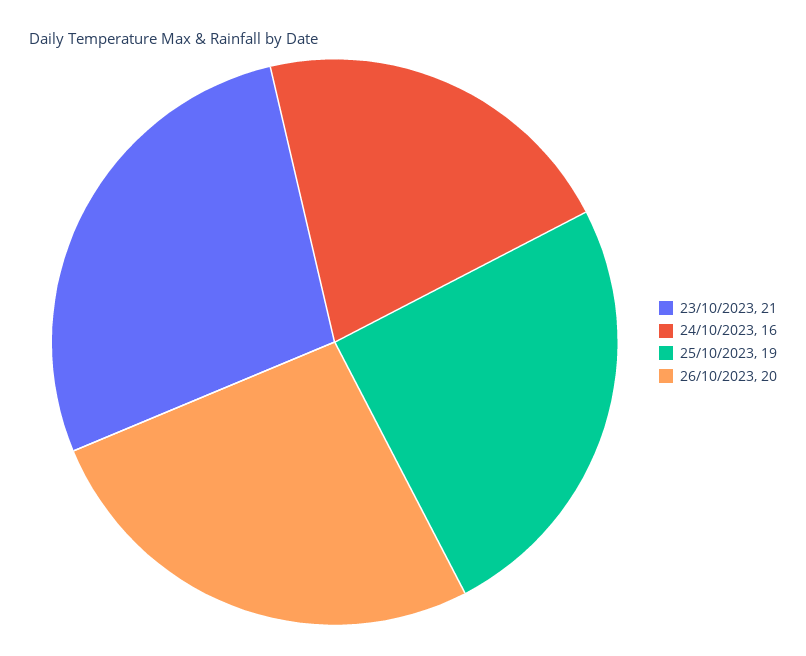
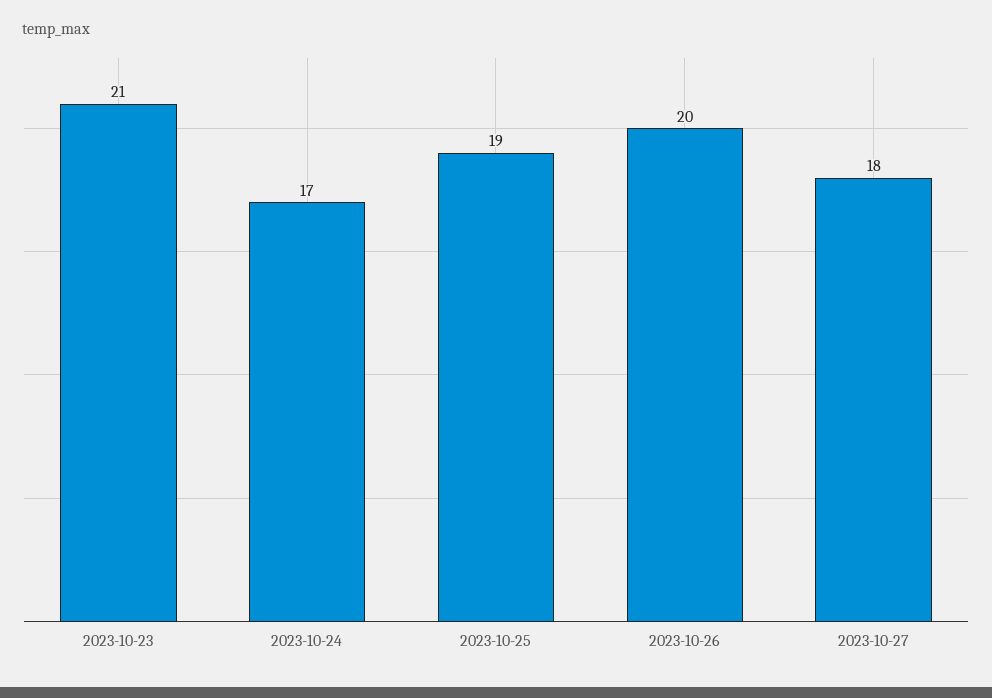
24/10/2023: 16 -> 17
2023-10-27: none -> 18

